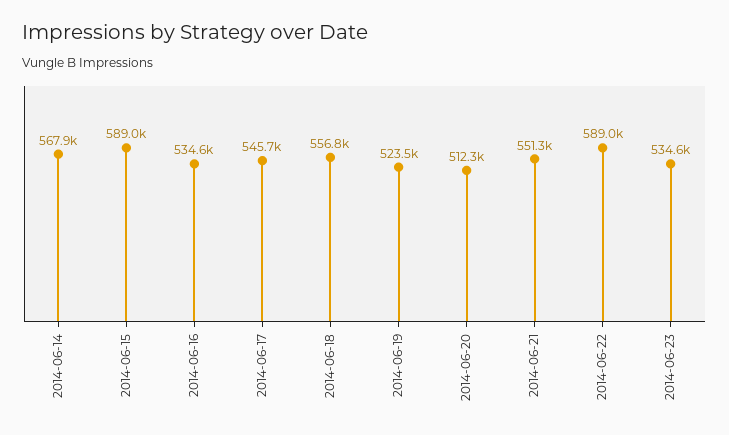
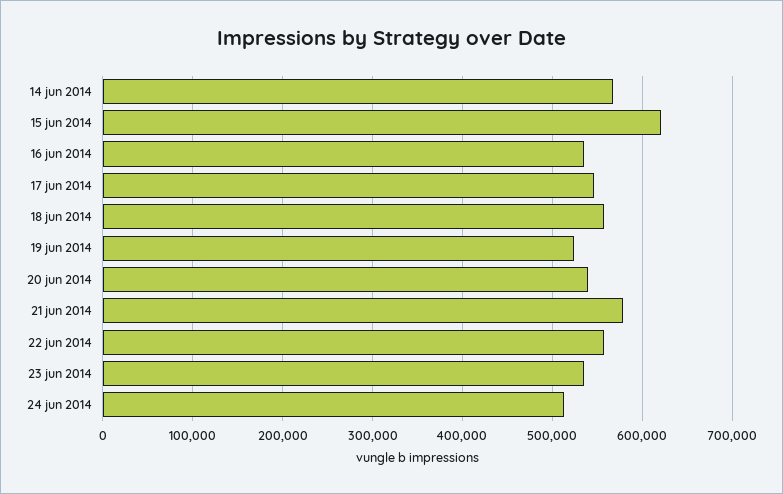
2014-06-15: 589000 -> 620000
2014-06-20: 512300 -> 540000
2014-06-21: 551300 -> 580000
2014-06-22: 589000 -> 560000
24 jun 2014: none -> 510000

